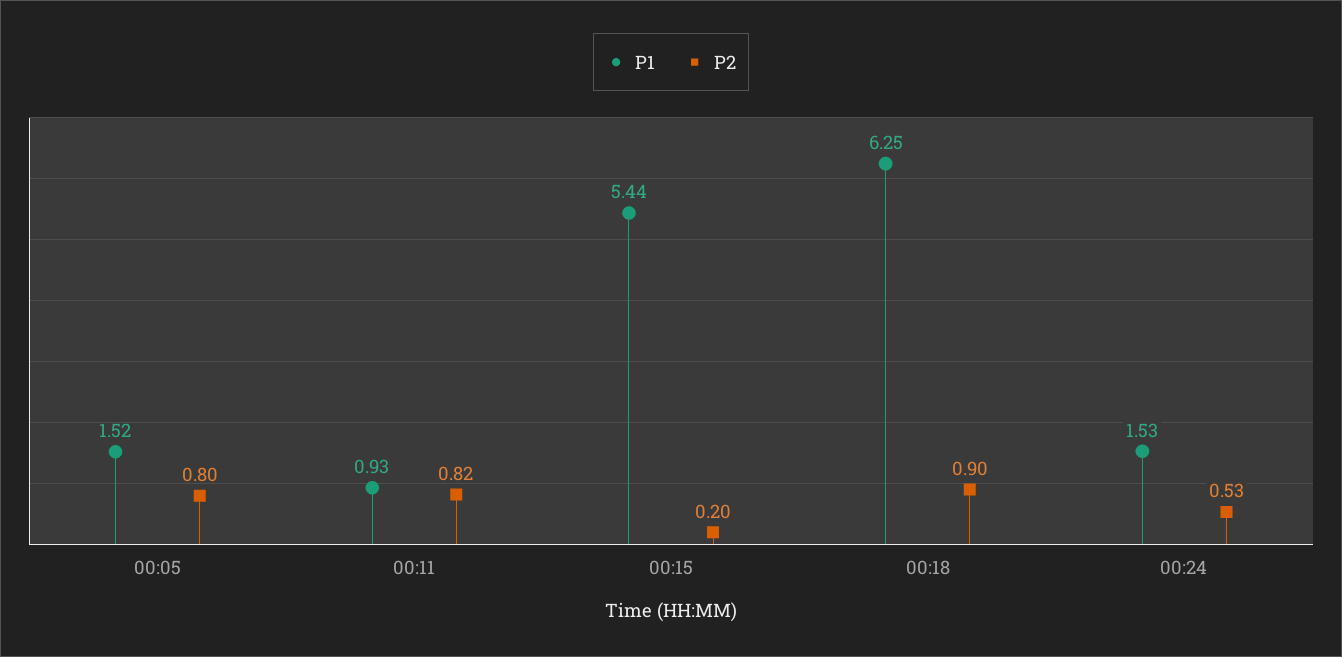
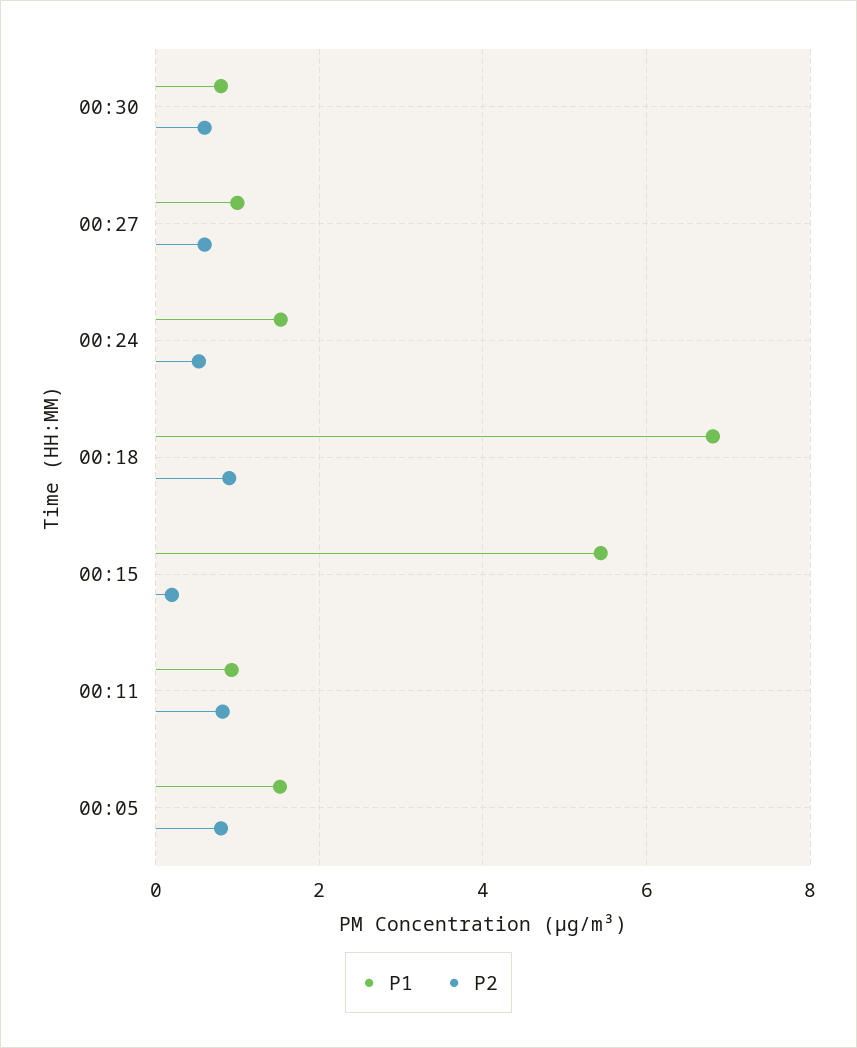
P1, 00:18: 6.25 -> 6.8
P1, 00:30: none -> 0.8
P2, 00:30: none -> 0.6
P1, 00:27: none -> 1
P2, 00:27: none -> 0.6

